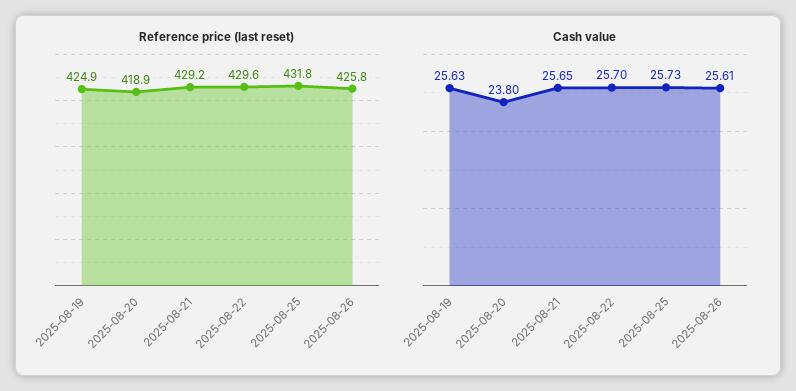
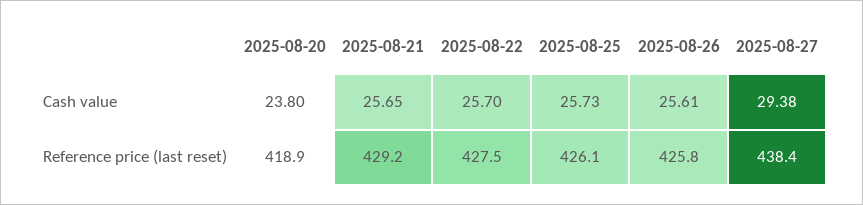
Reference price (last reset), 2025-08-19: 424.9 -> none
Reference price (last reset), 2025-08-22: 429.6 -> 427.5
Reference price (last reset), 2025-08-25: 431.8 -> 426.1
Cash value, 2025-08-19: 25.63 -> none
Cash value, 2025-08-27: none -> 29.38
Reference price (last reset), 2025-08-27: none -> 438.4

